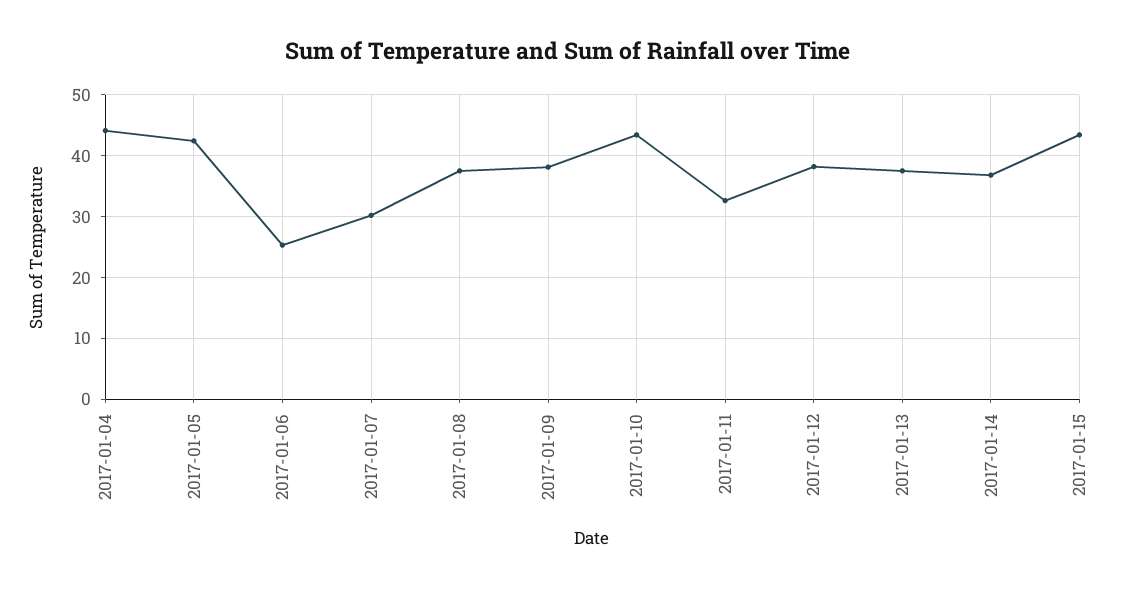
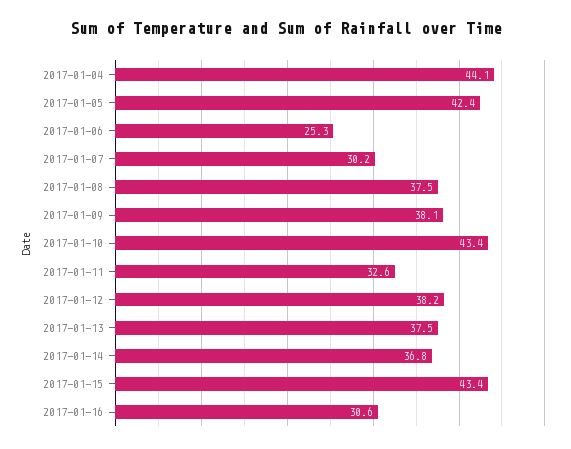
2017-01-16: none -> 30.6

